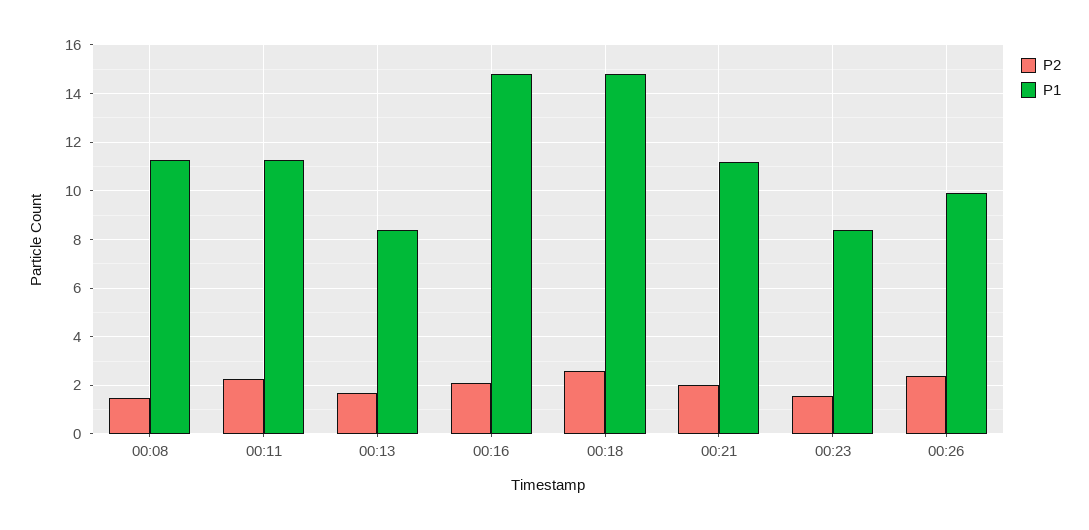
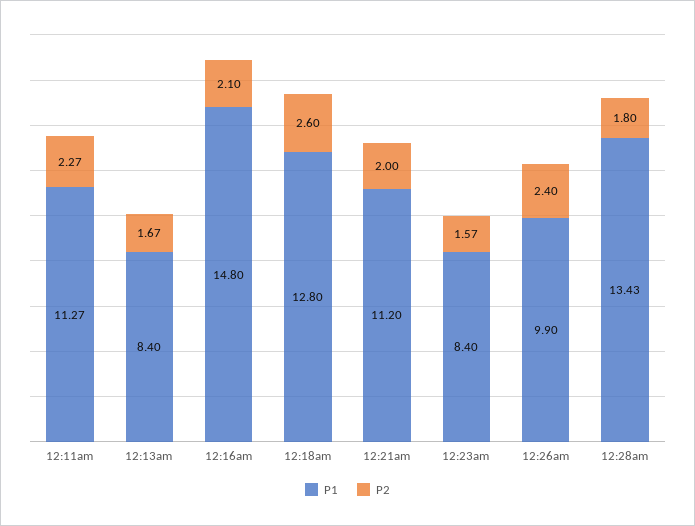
P2, 00:08: 1.5 -> none
P1, 00:08: 11.25 -> none
P1, 00:18: 14.75 -> 12.8
P1, 12:28am: none -> 13.43
P2, 12:28am: none -> 1.8

